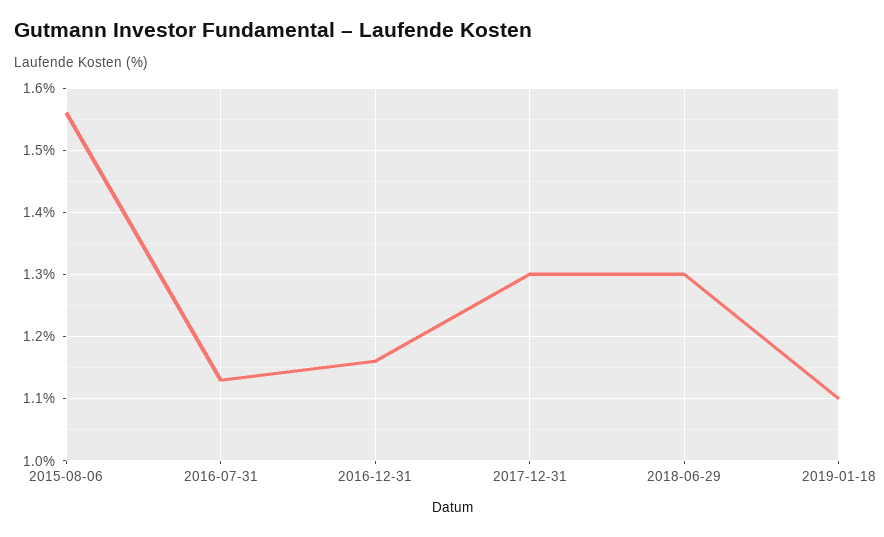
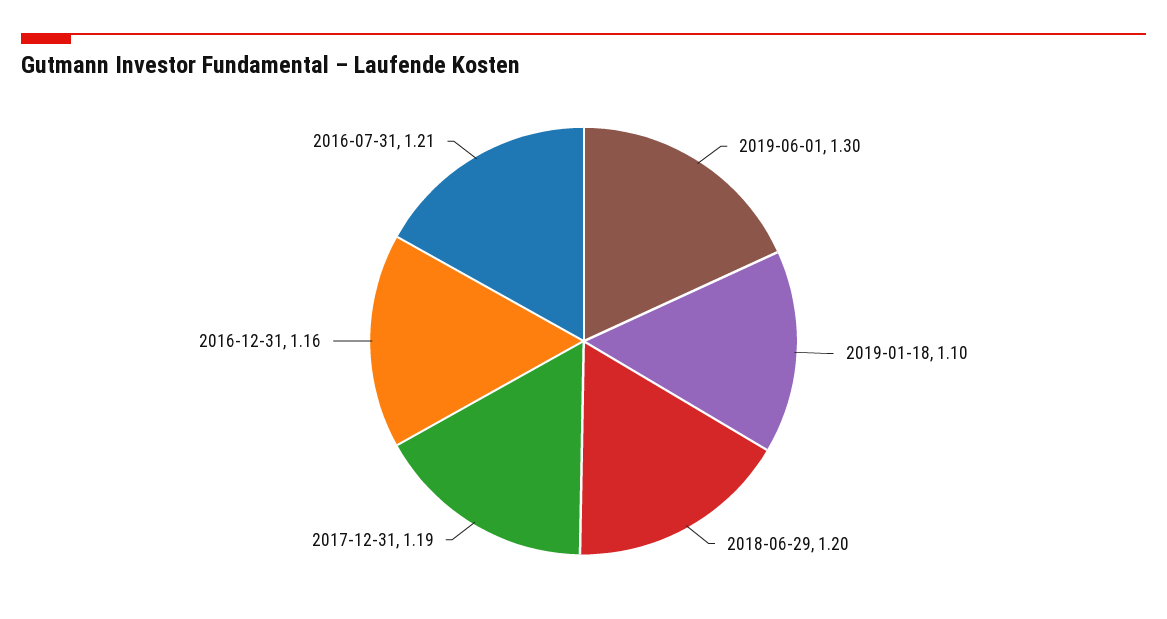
2015-08-06: 1.56 -> none
2016-07-31: 1.13 -> 1.21
2017-12-31: 1.3 -> 1.19
2018-06-29: 1.3 -> 1.2
2019-06-01: none -> 1.3

